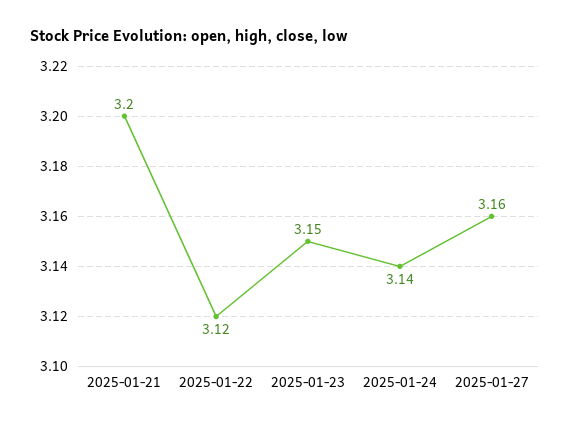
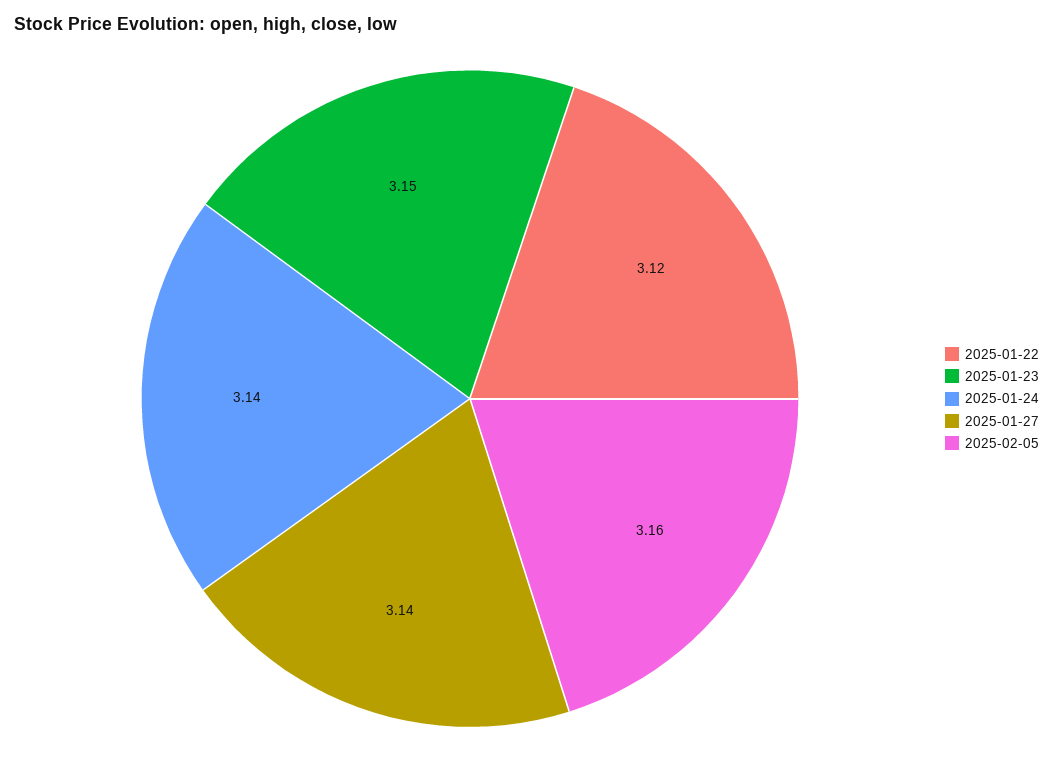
2025-01-21: 3.2 -> none
2025-01-27: 3.16 -> 3.14
2025-02-05: none -> 3.16

